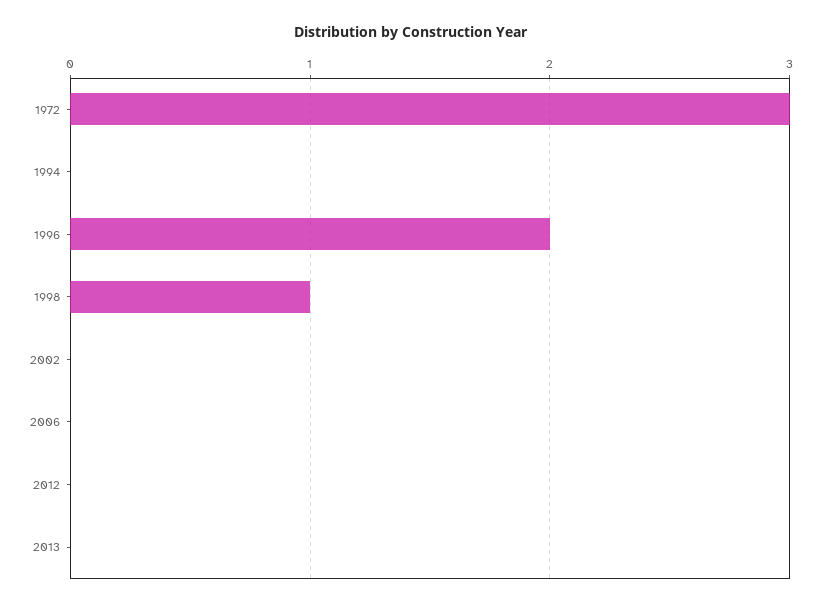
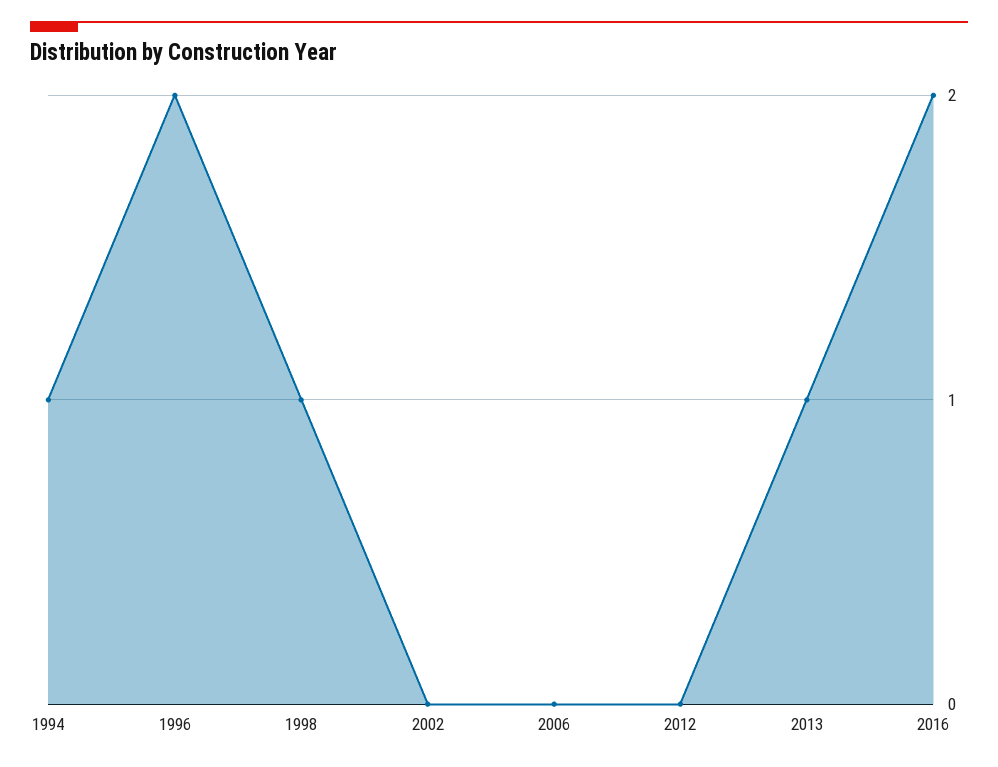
1972: 3 -> none
1994: 0 -> 1
2013: 0 -> 1
2016: none -> 2

